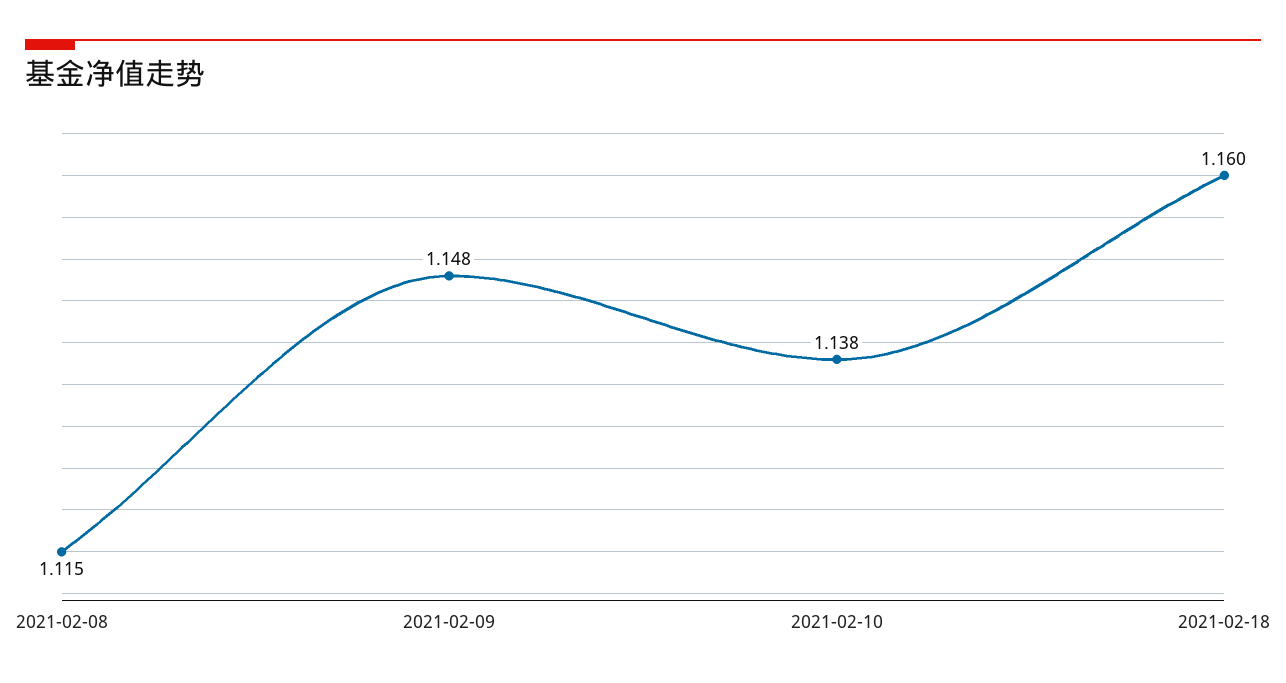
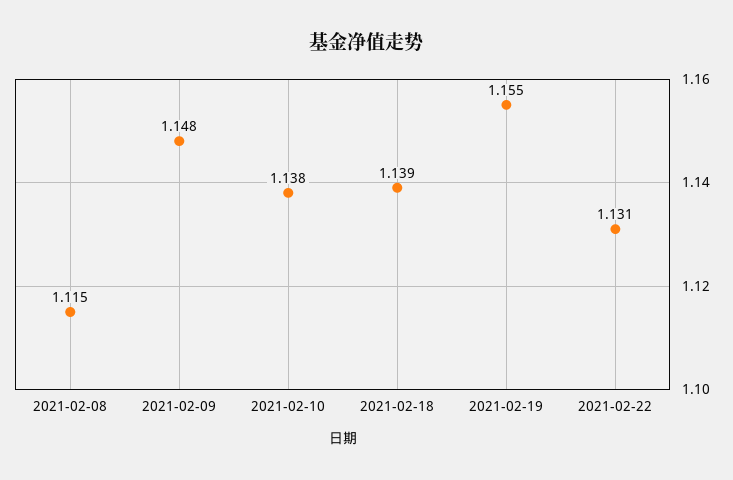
2021-02-18: 1.16 -> 1.139
2021-02-19: none -> 1.155
2021-02-22: none -> 1.131

